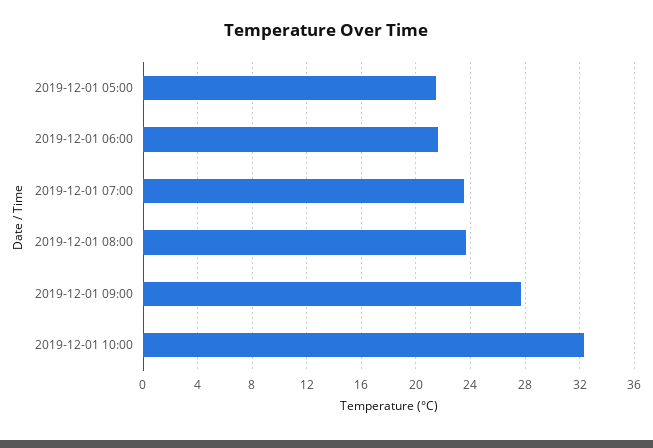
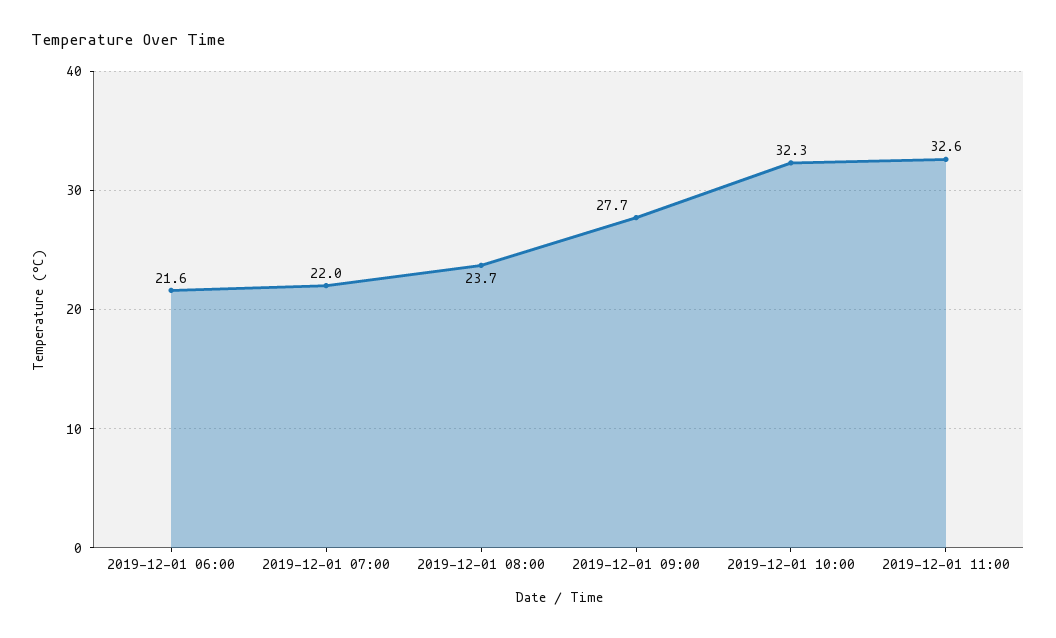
2019-12-01 05:00: 21.5 -> none
2019-12-01 07:00: 23.5 -> 22
2019-12-01 11:00: none -> 32.6

